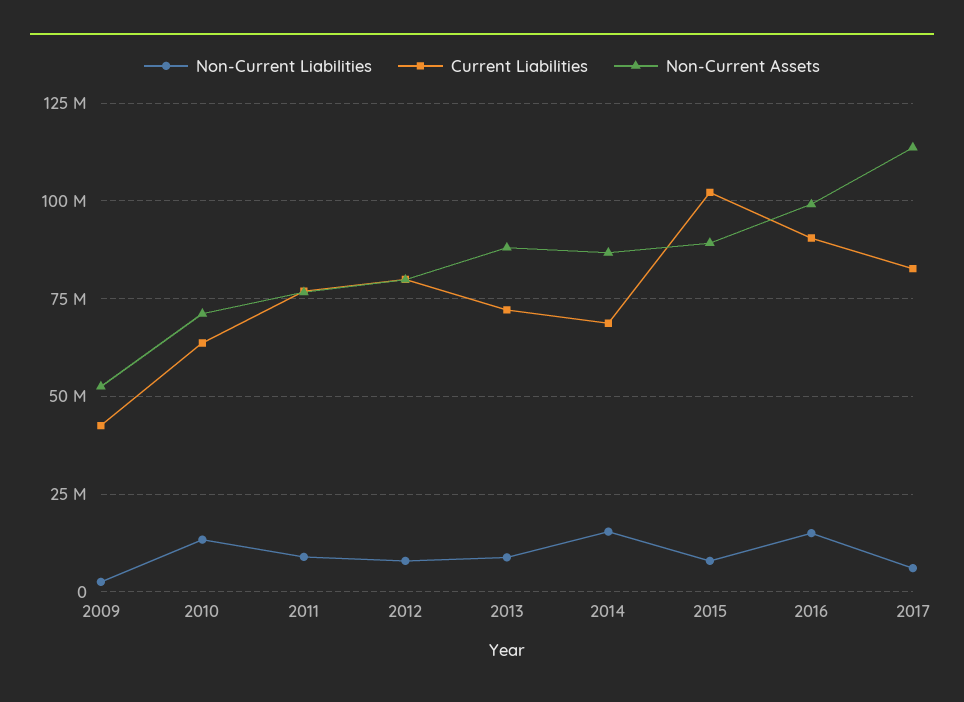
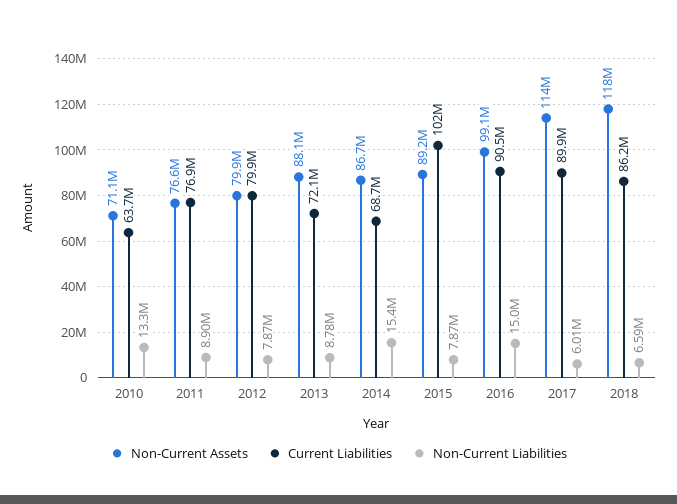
Non-Current Liabilities, 2009: 2500000 -> none
Current Liabilities, 2009: 42500000 -> none
Non-Current Assets, 2009: 52500000 -> none
Current Liabilities, 2017: 82500000 -> 89900000
Non-Current Assets, 2018: none -> 118000000
Current Liabilities, 2018: none -> 86200000
Non-Current Liabilities, 2018: none -> 6590000

